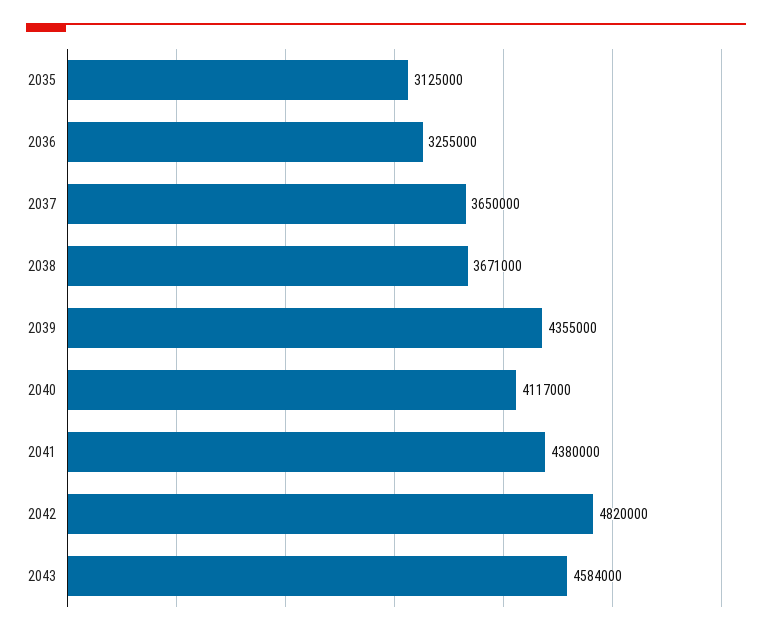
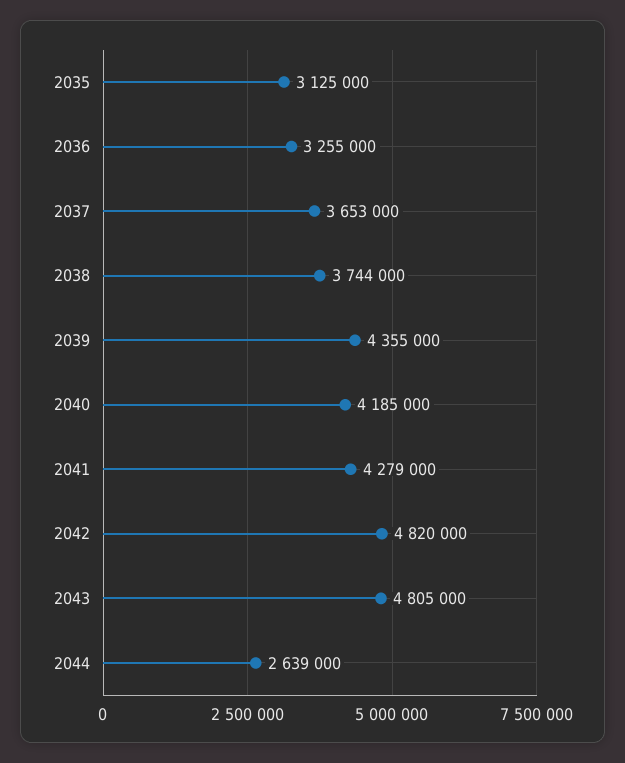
2037: 3650000 -> 3653000
2038: 3671000 -> 3744000
2040: 4117000 -> 4185000
2041: 4380000 -> 4279000
2043: 4584000 -> 4805000
2044: none -> 2639000

